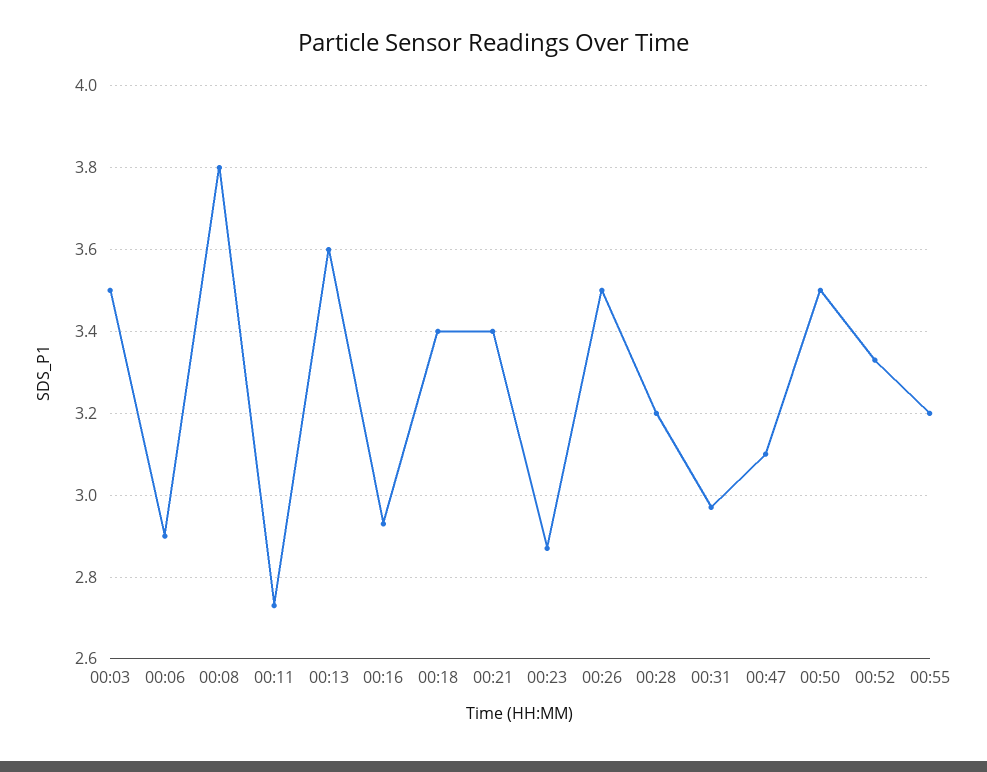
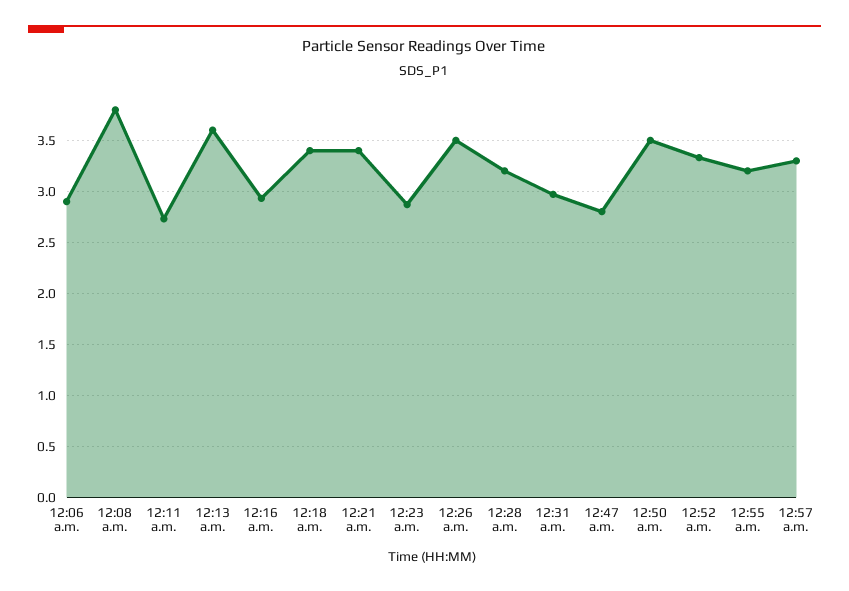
00:03: 3.5 -> none
00:47: 3.1 -> 2.8
12:57 a.m.: none -> 3.3

